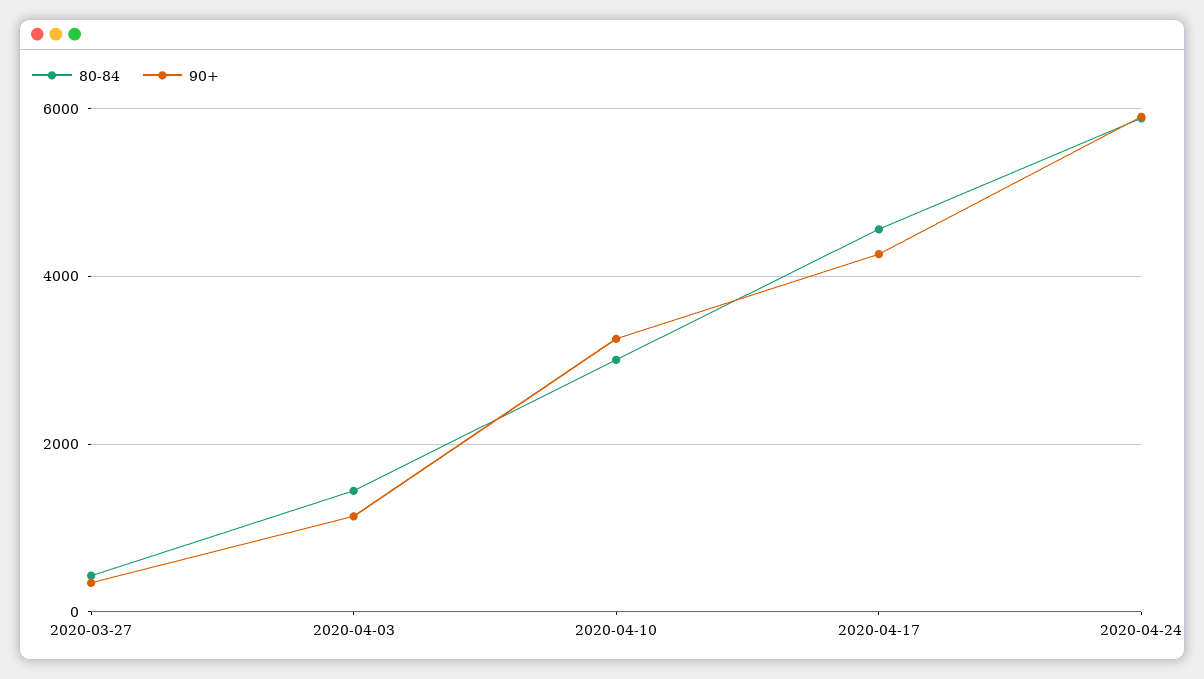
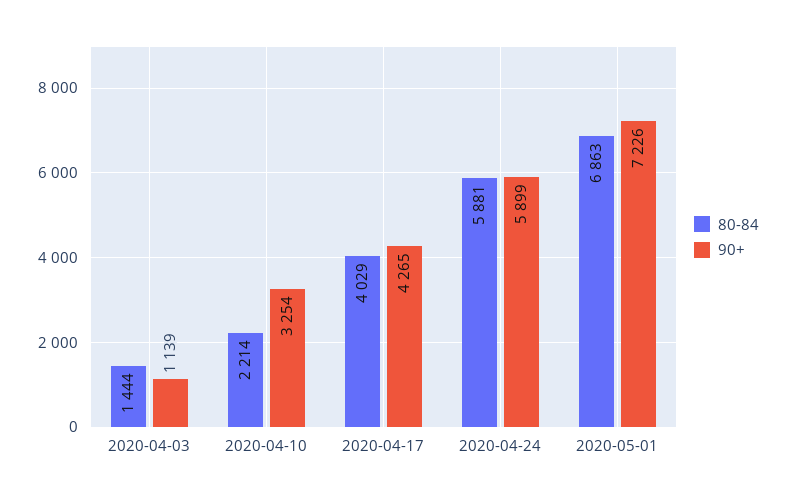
80-84, 2020-03-27: 400 -> none
90+, 2020-03-27: 400 -> none
80-84, 2020-04-10: 3000 -> 2214
80-84, 2020-04-17: 4600 -> 4029
80-84, 2020-05-01: none -> 6863
90+, 2020-05-01: none -> 7226

